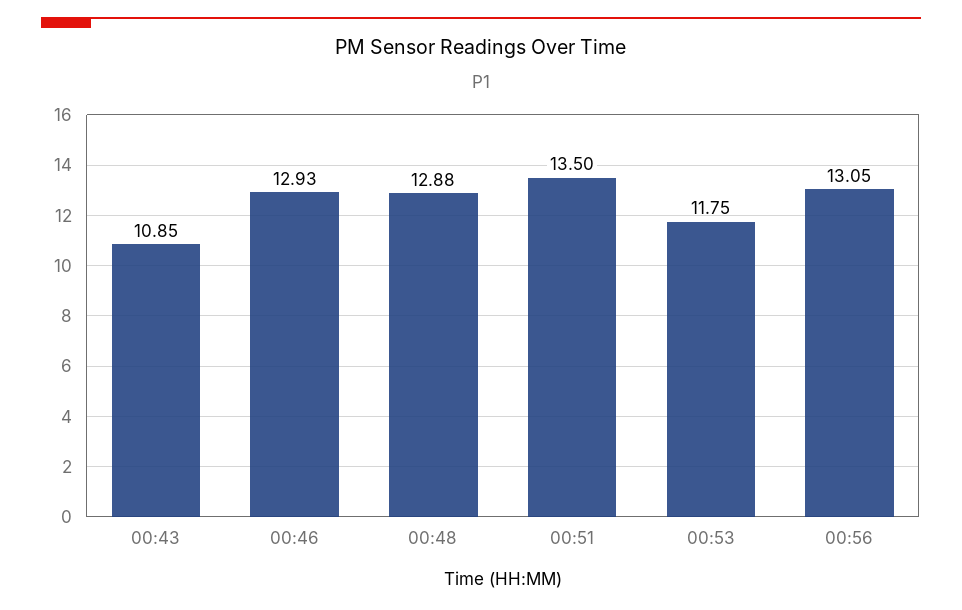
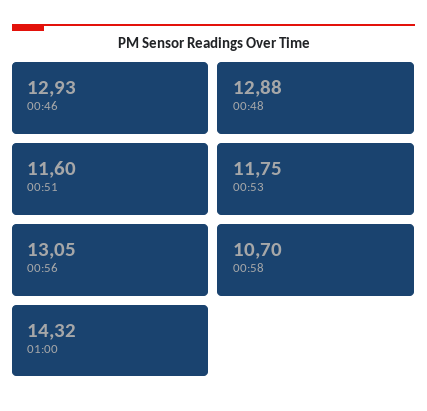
00:43: 10.85 -> none
00:51: 13.5 -> 11.6
00:58: none -> 10.7
01:00: none -> 14.32

